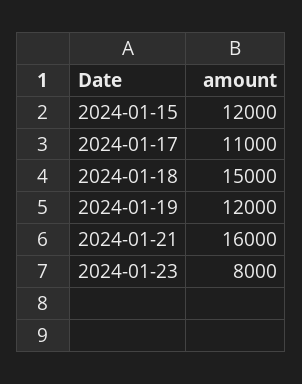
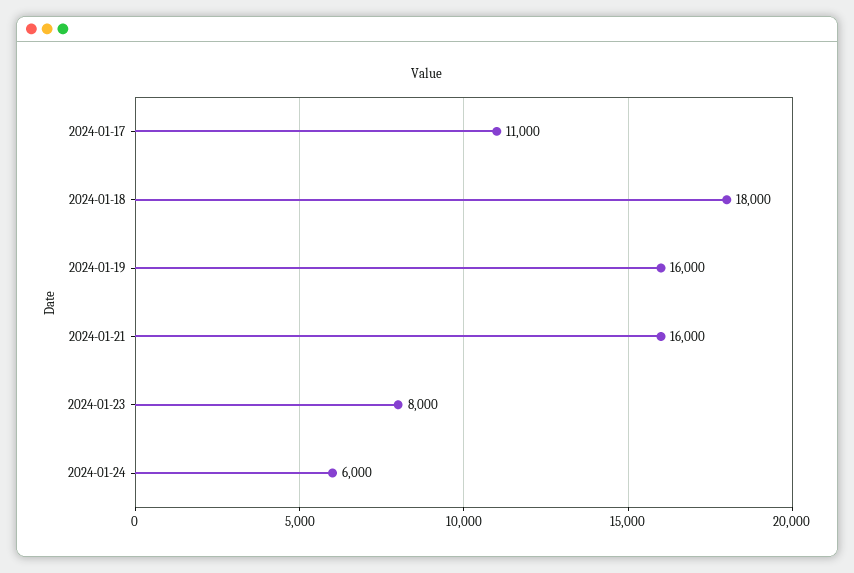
2024-01-15: 12000 -> none
2024-01-18: 15000 -> 18000
2024-01-19: 12000 -> 16000
2024-01-24: none -> 6000

